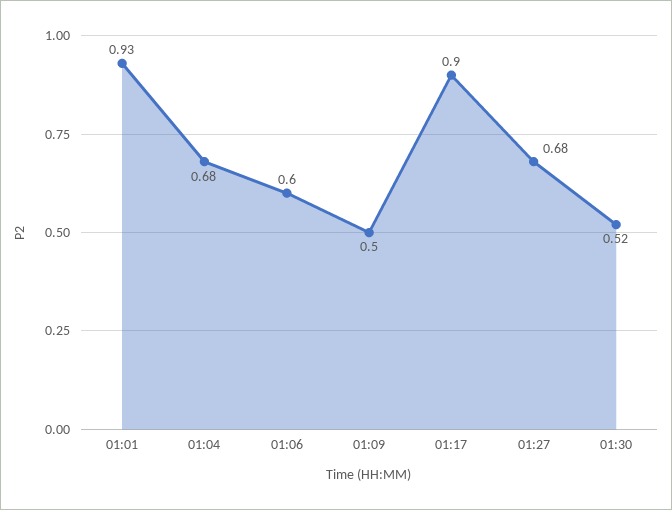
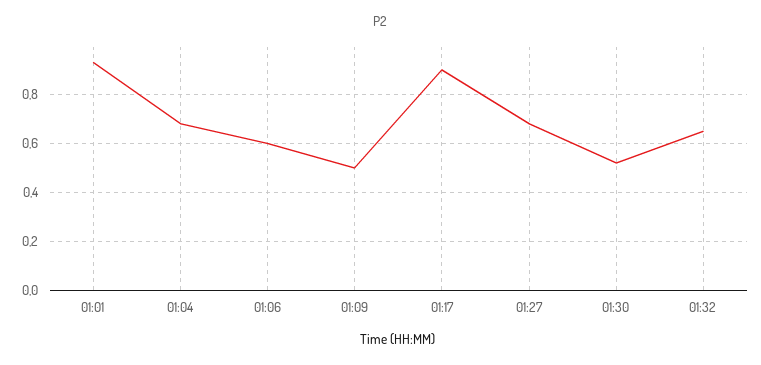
01:32: none -> 0.65

